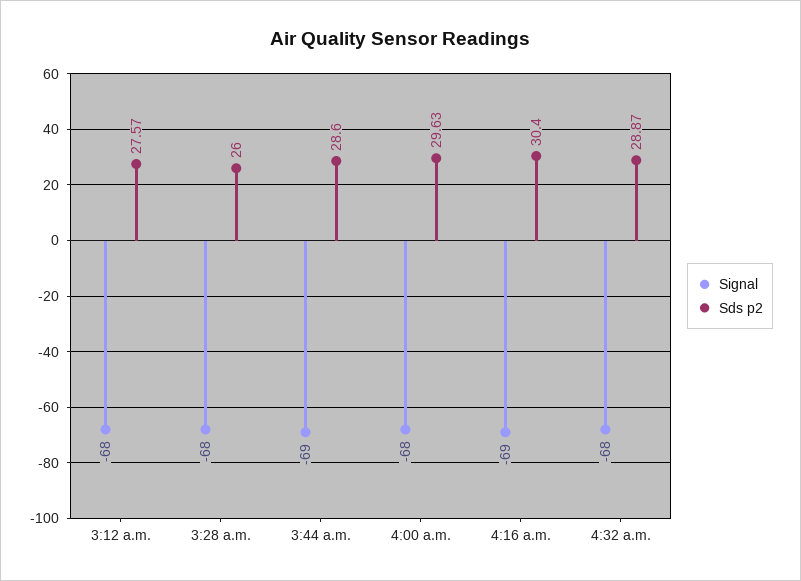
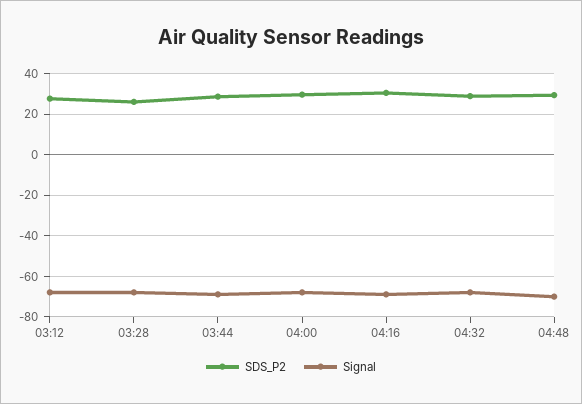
Sds p2, 04:48: none -> 30
Signal, 04:48: none -> -70

